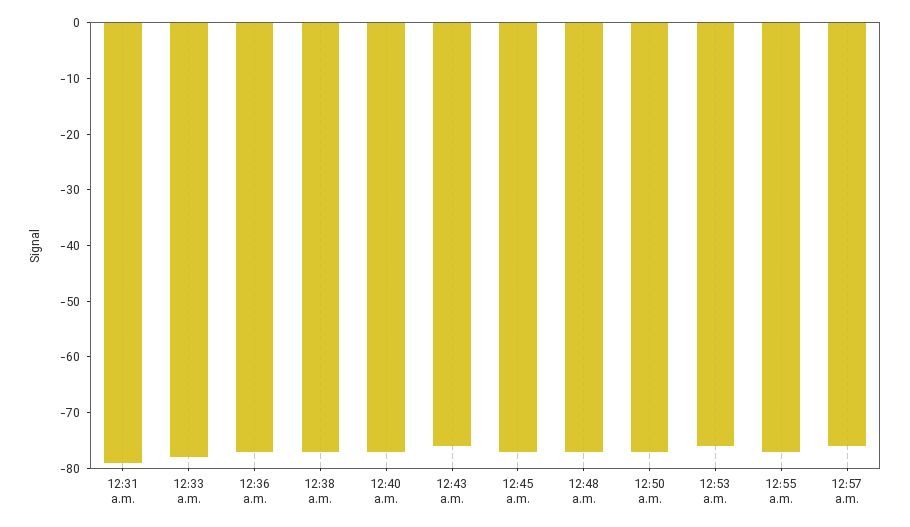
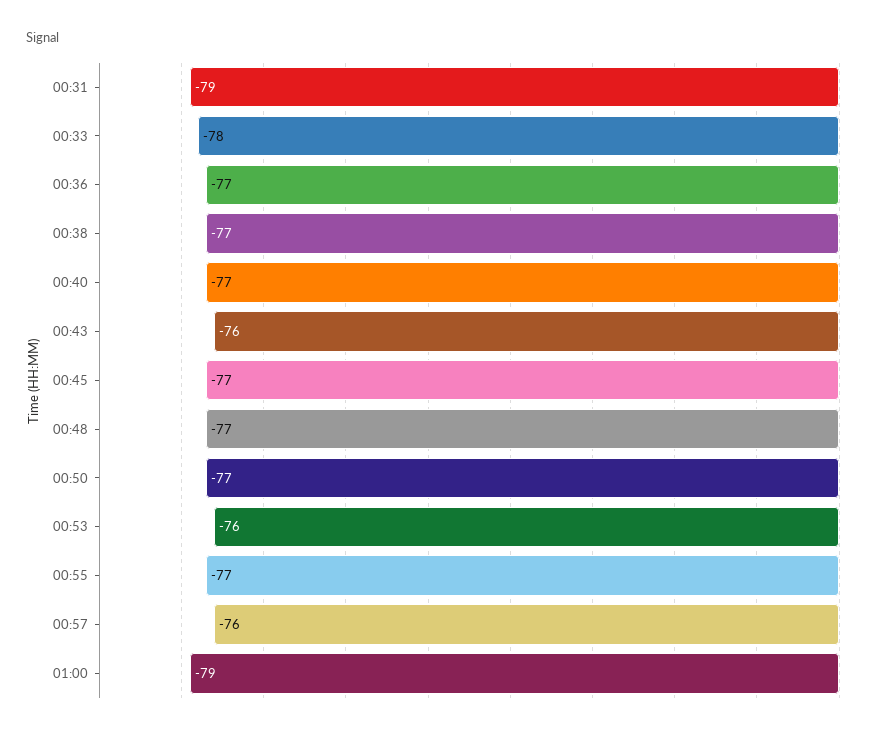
01:00: none -> -79

